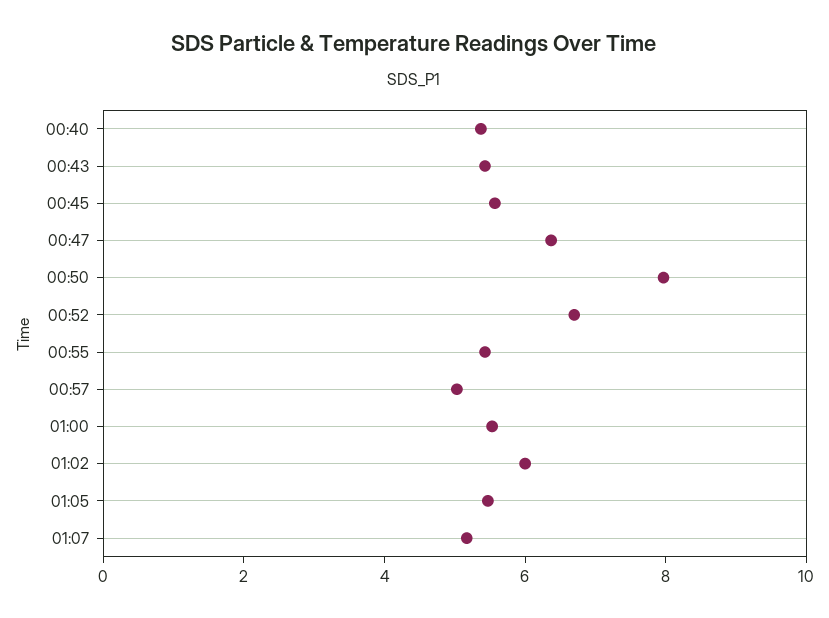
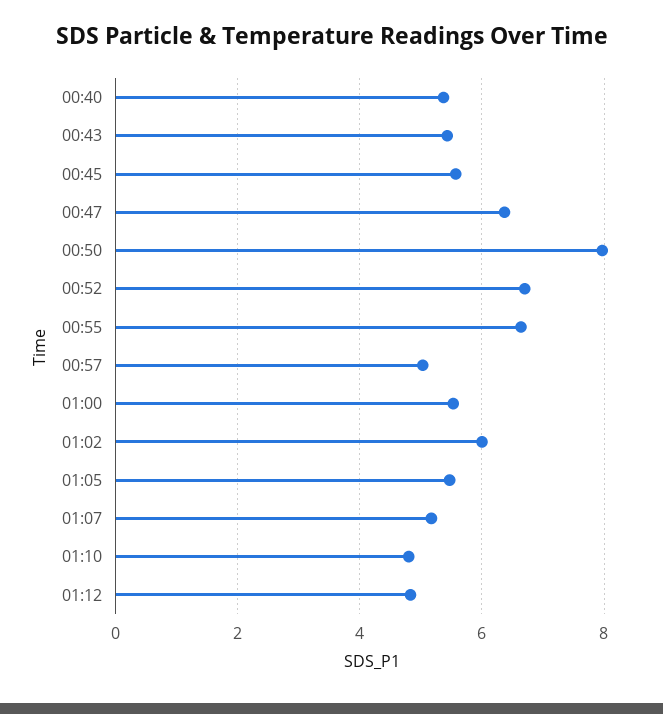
00:55: 5.5 -> 6.6
01:10: none -> 4.8
01:12: none -> 4.8

